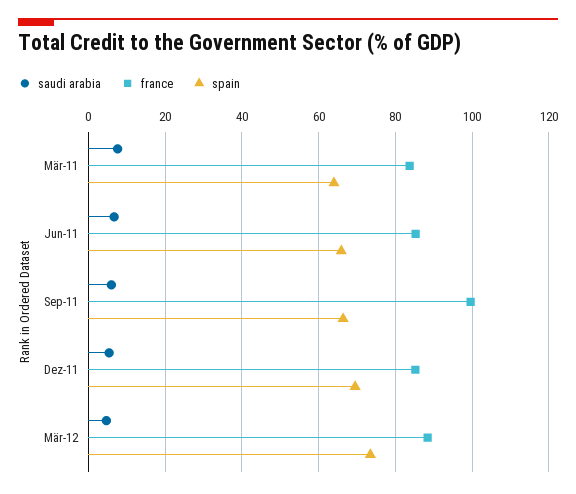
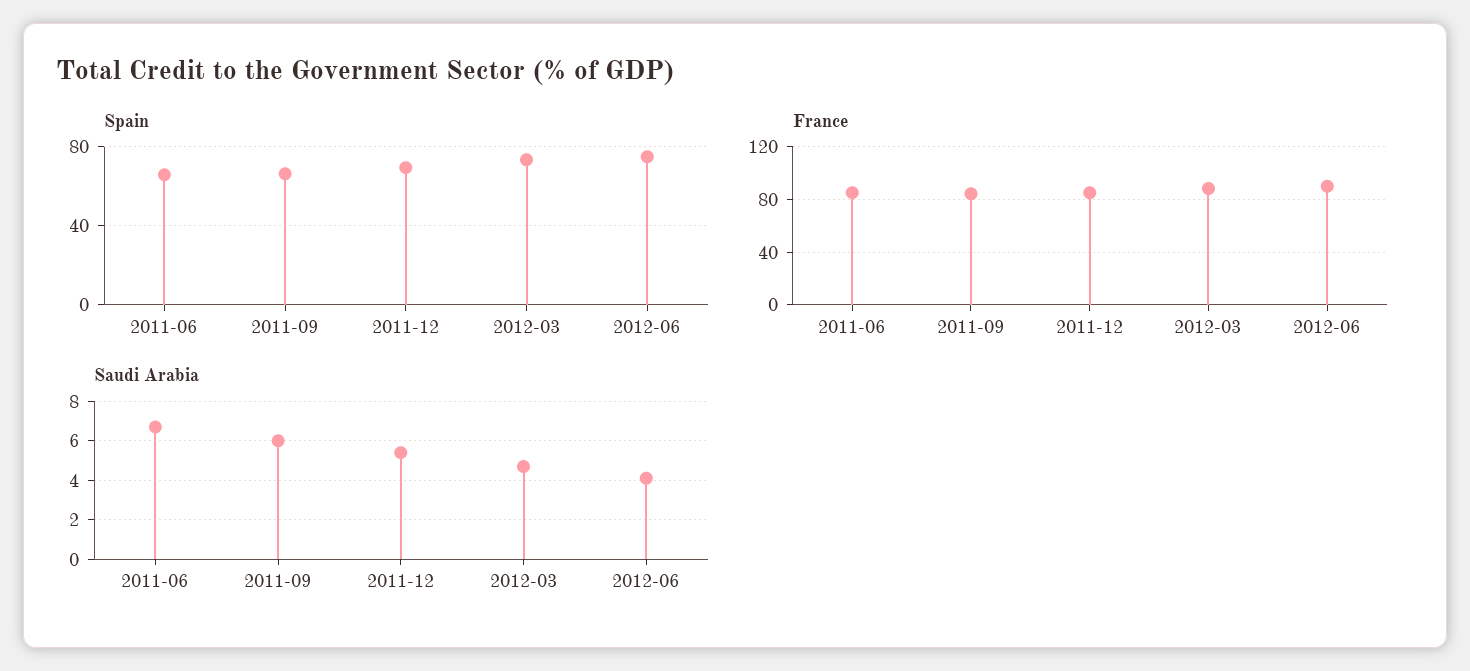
saudi arabia, Mär-11: 8 -> none
france, Mär-11: 84 -> none
spain, Mär-11: 64 -> none
france, Sep-11: 100 -> 85
spain, 2012-06: none -> 75
france, 2012-06: none -> 90
saudi arabia, 2012-06: none -> 4

